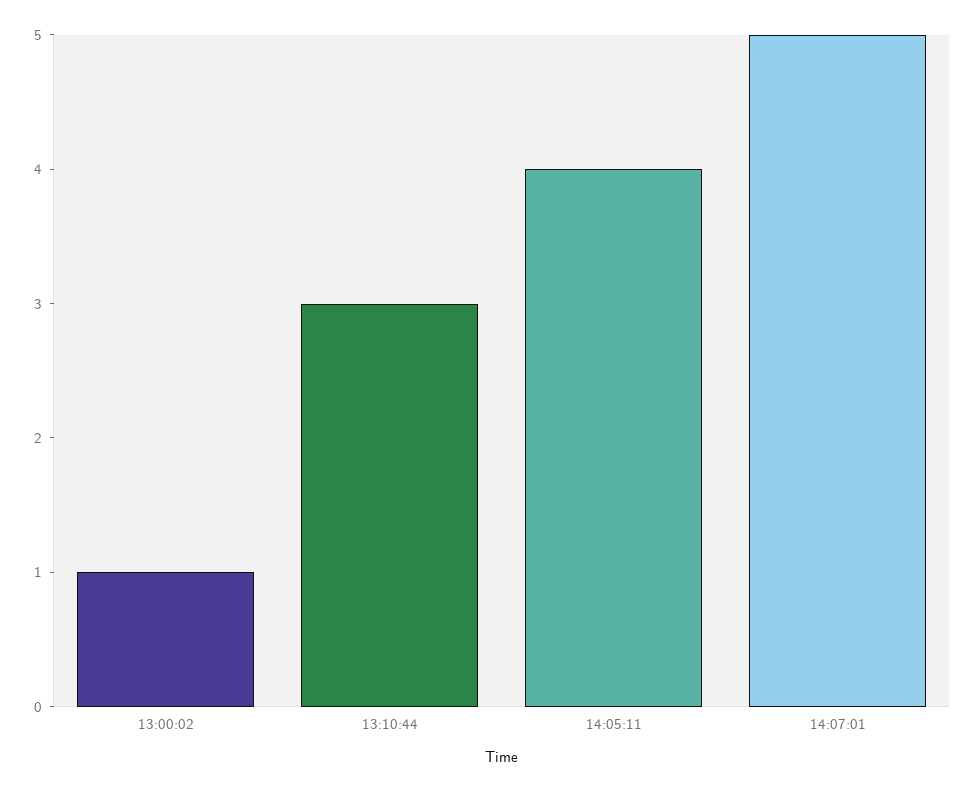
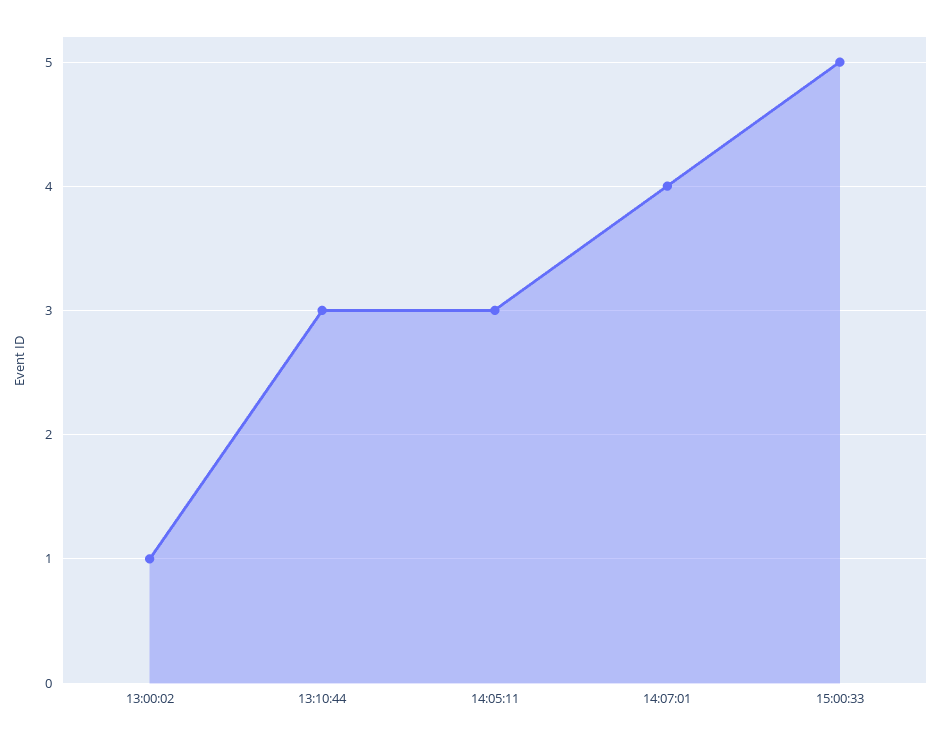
14:05:11: 4 -> 3
14:07:01: 5 -> 4
15:00:33: none -> 5

